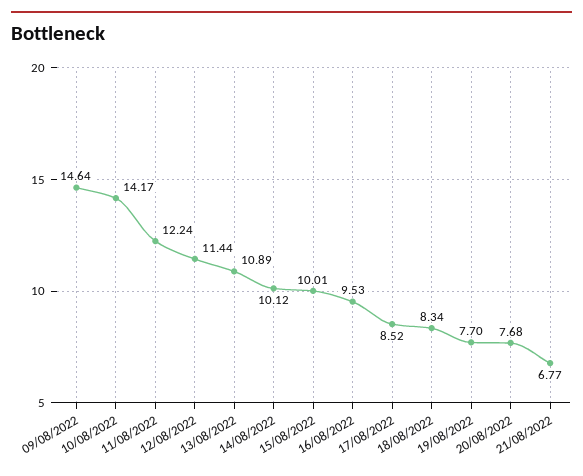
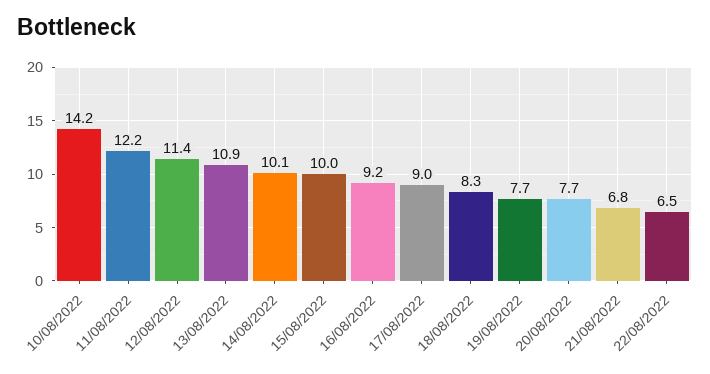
09/08/2022: 14.64 -> none
16/08/2022: 9.53 -> 9.2
17/08/2022: 8.52 -> 9
22/08/2022: none -> 6.5

